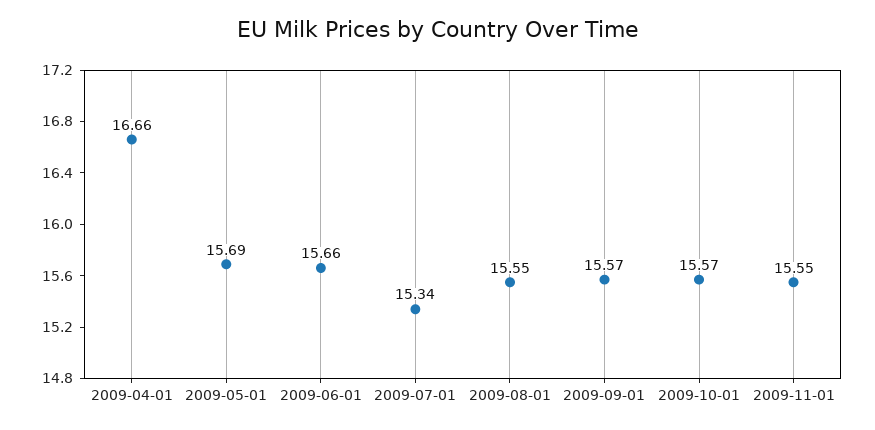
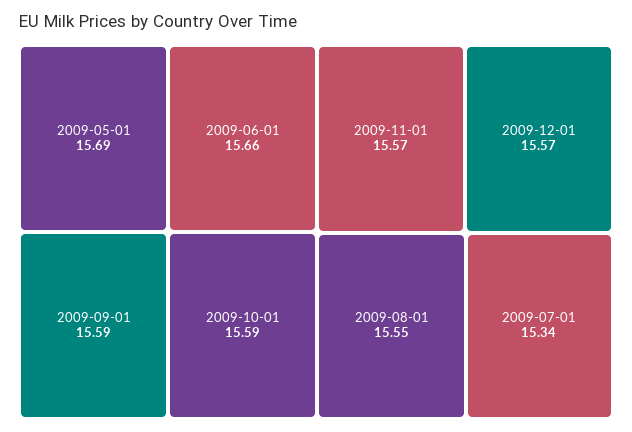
2009-04-01: 16.66 -> none
2009-09-01: 15.57 -> 15.59
2009-10-01: 15.57 -> 15.59
2009-11-01: 15.55 -> 15.57
2009-12-01: none -> 15.57

